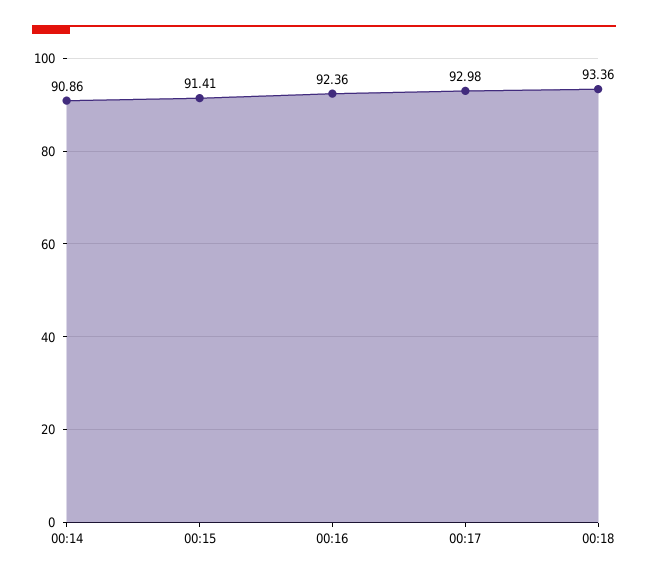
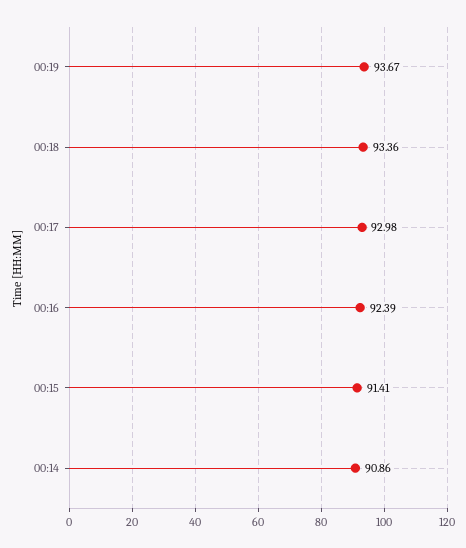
00:16: 92.36 -> 92.39
00:19: none -> 93.67

